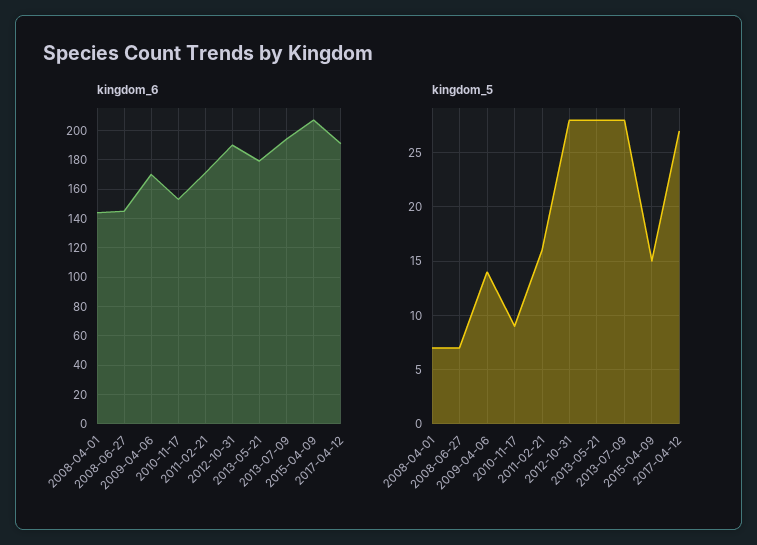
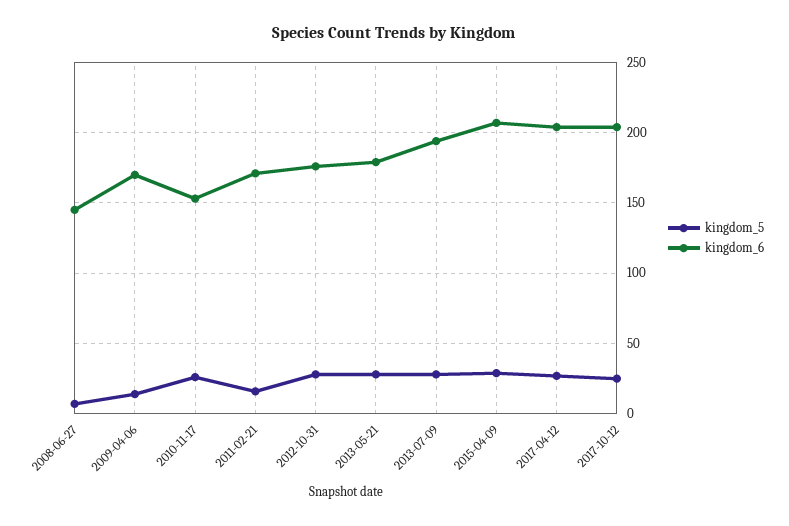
kingdom_6, 2008-04-01: 145 -> none
kingdom_6, 2012-10-31: 190 -> 175
kingdom_6, 2017-04-12: 190 -> 205
kingdom_5, 2008-04-01: 7 -> none
kingdom_5, 2010-11-17: 9 -> 25
kingdom_5, 2015-04-09: 15 -> 30
kingdom_5, 2017-10-12: none -> 25
kingdom_6, 2017-10-12: none -> 205

